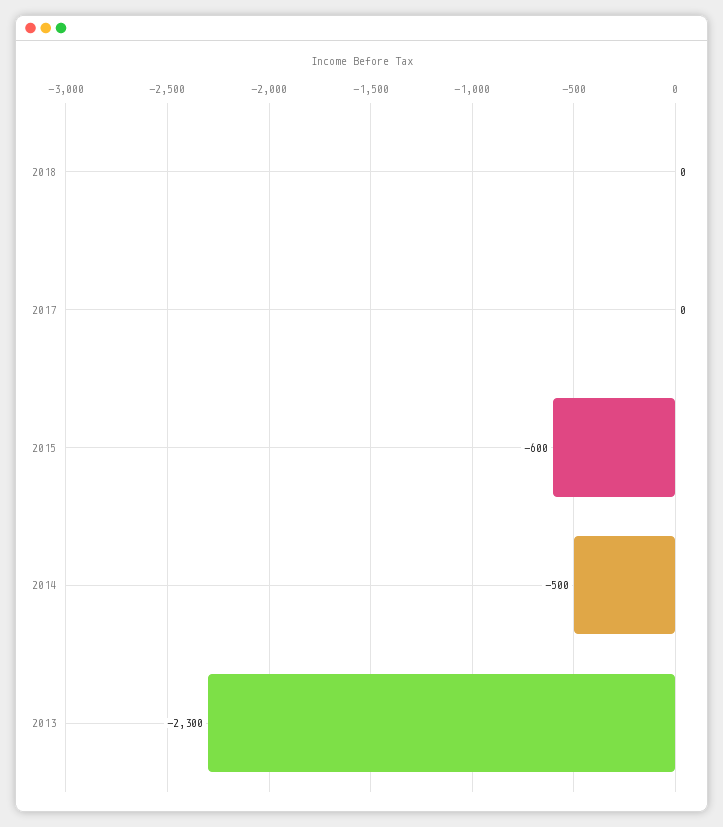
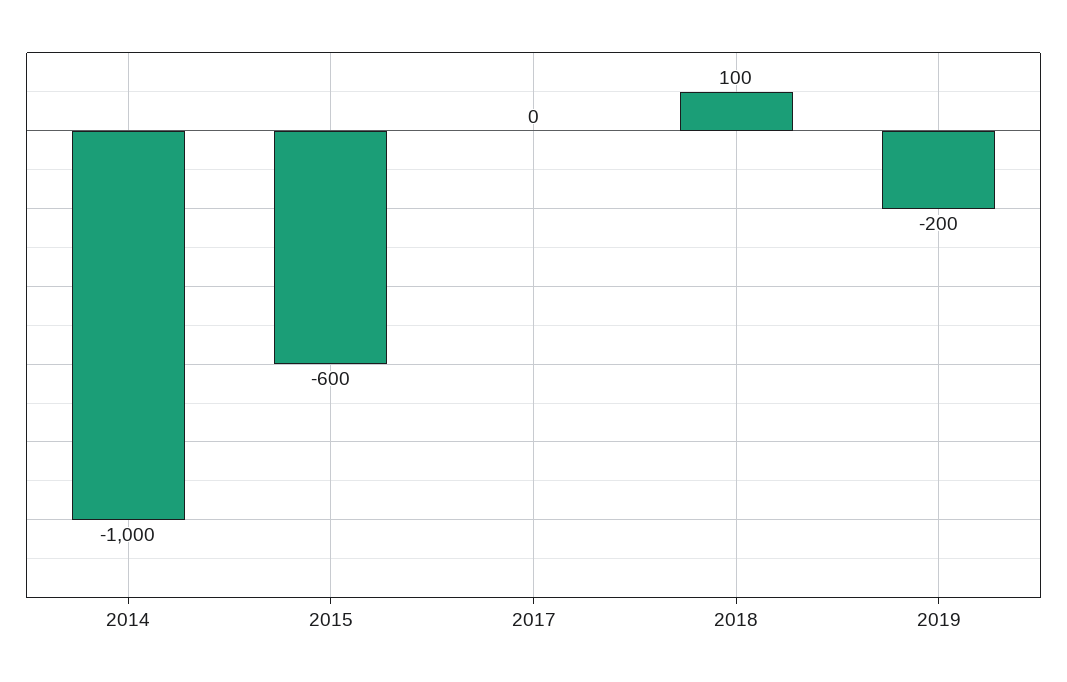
2018: 0 -> 100
2014: -500 -> -1000
2013: -2300 -> none
2019: none -> -200

